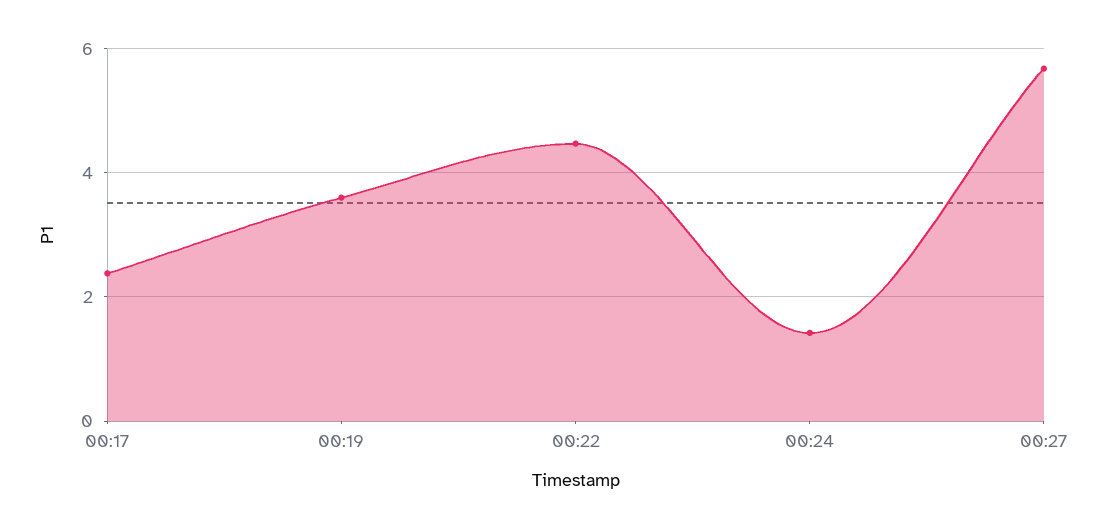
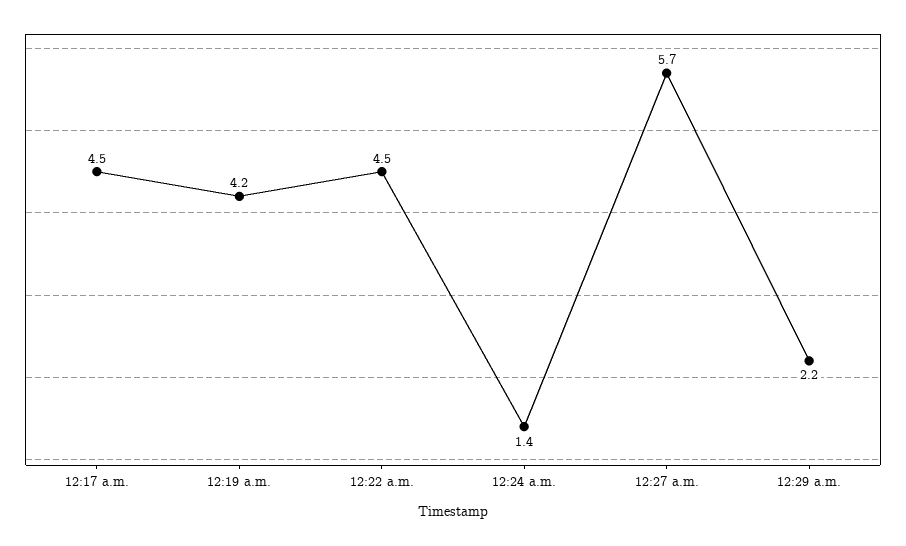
00:17: 2.4 -> 4.5
00:19: 3.6 -> 4.2
12:29 a.m.: none -> 2.2

